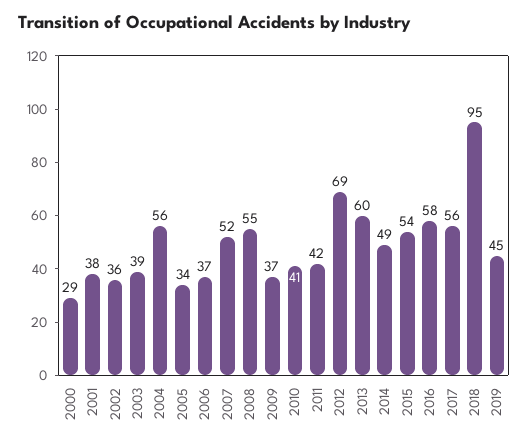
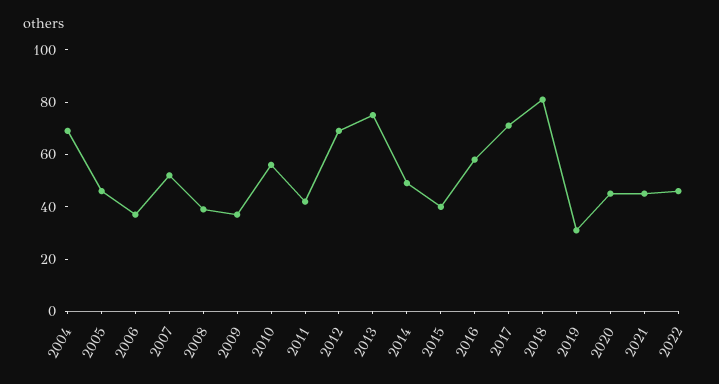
2000: 29 -> none
2001: 38 -> none
2002: 36 -> none
2003: 39 -> none
2004: 56 -> 70
2005: 34 -> 45
2008: 55 -> 40
2010: 41 -> 55
2013: 60 -> 75
2015: 54 -> 40
2017: 56 -> 70
2018: 95 -> 80
2019: 45 -> 30
2020: none -> 45
2021: none -> 45
2022: none -> 45

